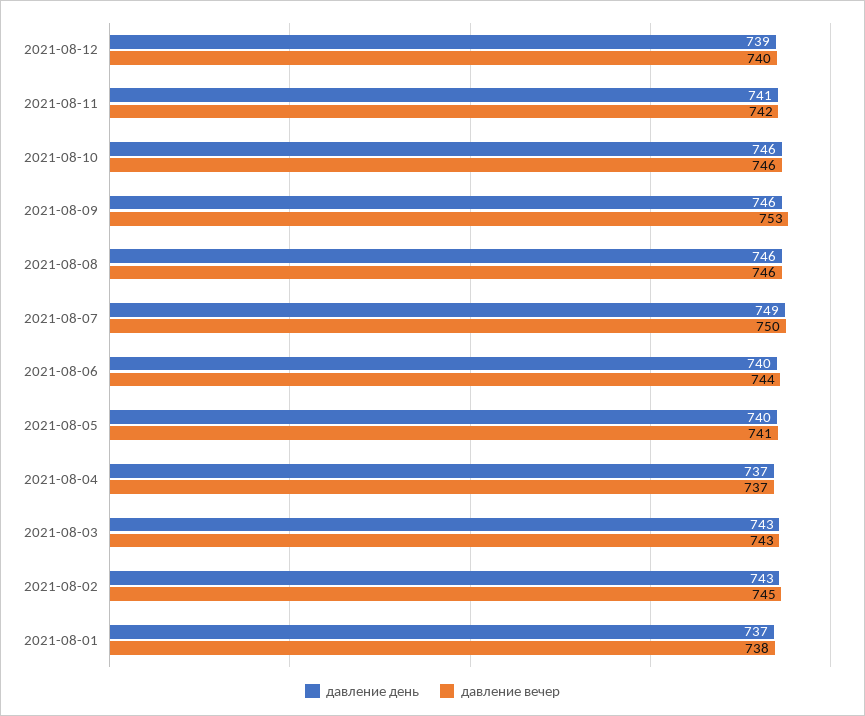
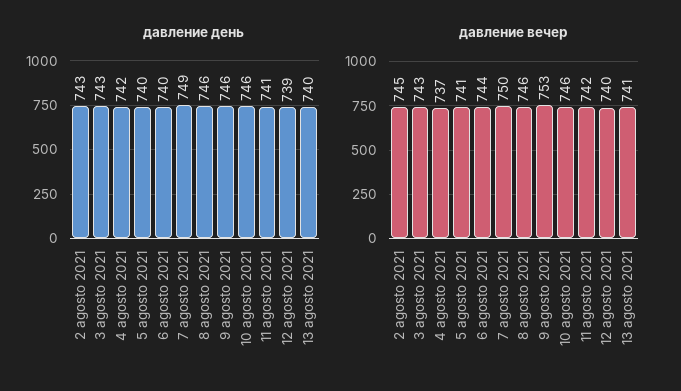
давление день, 2021-08-04: 737 -> 742
давление день, 2021-08-01: 737 -> none
давление вечер, 2021-08-01: 738 -> none
давление день, 13 agosto 2021: none -> 740
давление вечер, 13 agosto 2021: none -> 741

